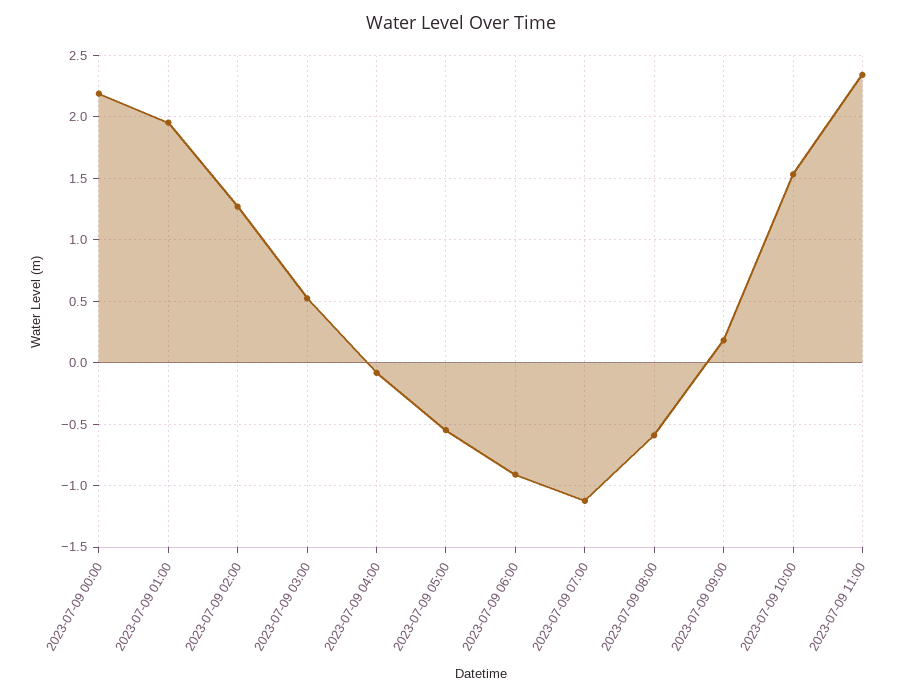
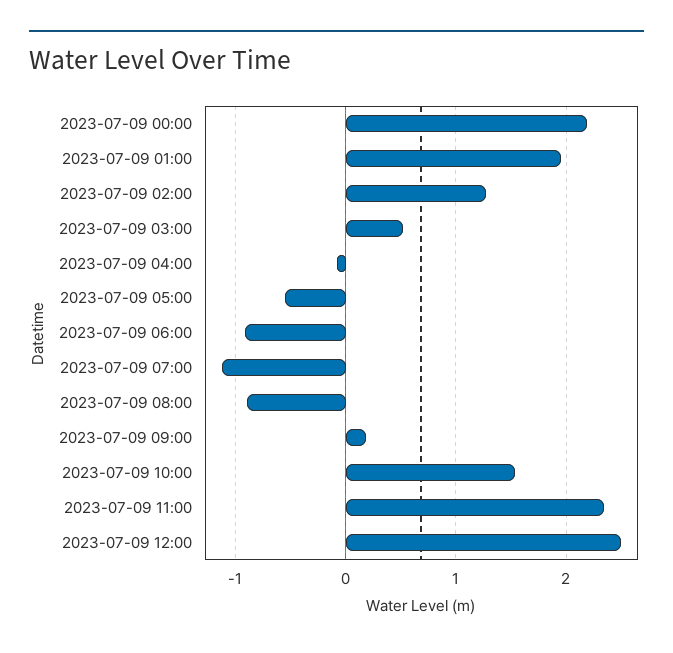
2023-07-09 08:00: -0.6 -> -0.9
2023-07-09 12:00: none -> 2.5

